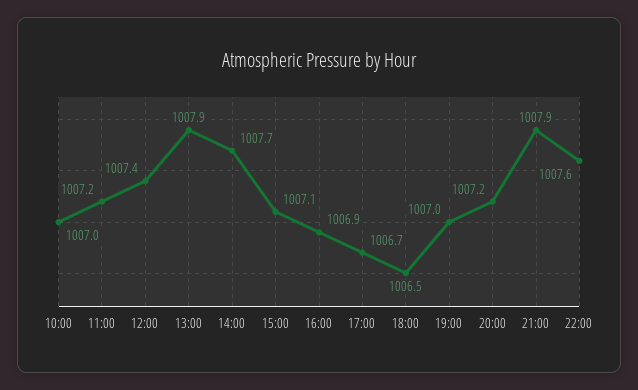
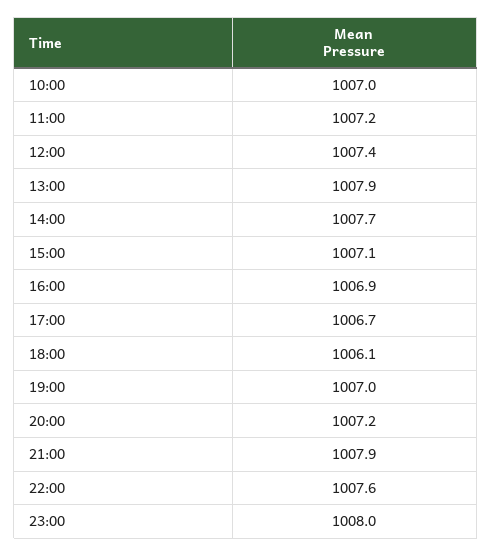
18:00: 1006.5 -> 1006.1
23:00: none -> 1008

